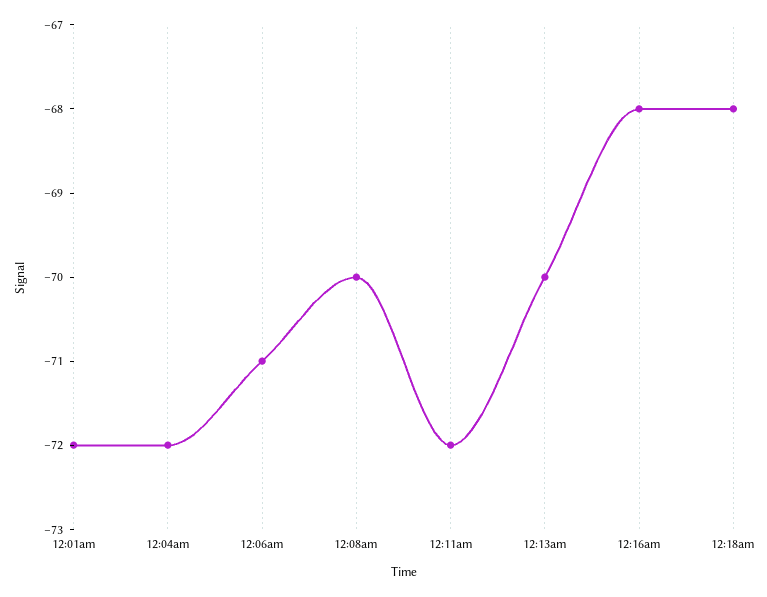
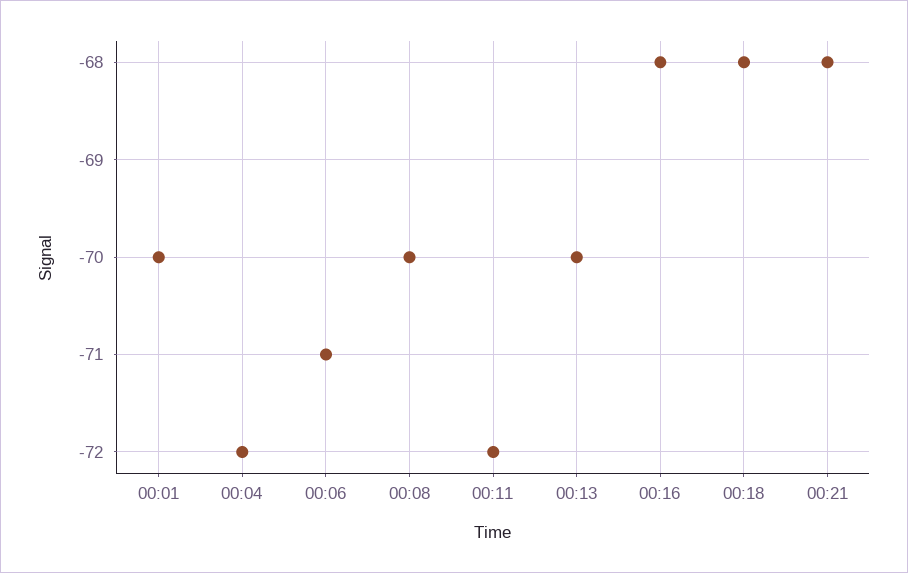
12:01am: -72 -> -70
00:21: none -> -68

